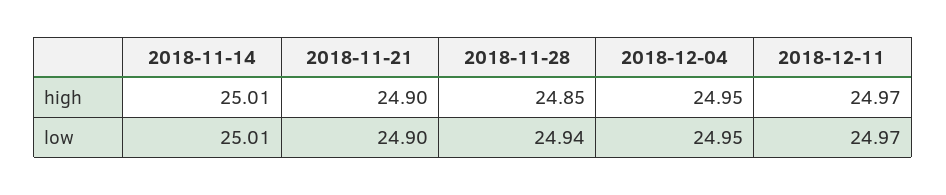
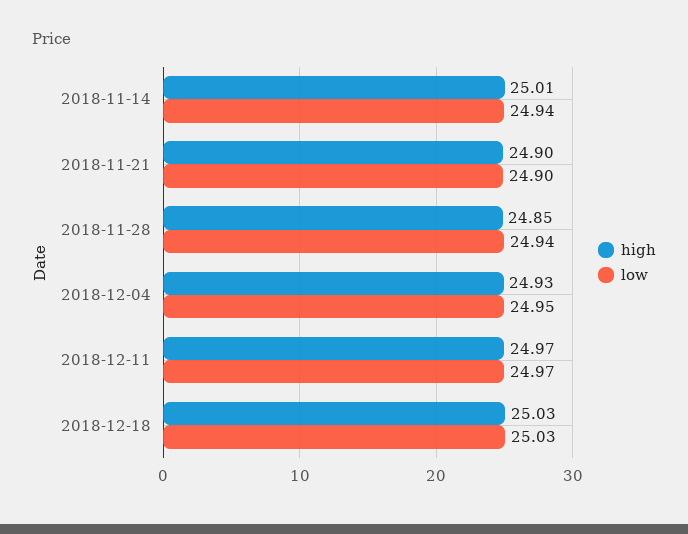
high, 2018-12-04: 24.95 -> 24.93
low, 2018-11-14: 25.01 -> 24.94
high, 2018-12-18: none -> 25.03
low, 2018-12-18: none -> 25.03

